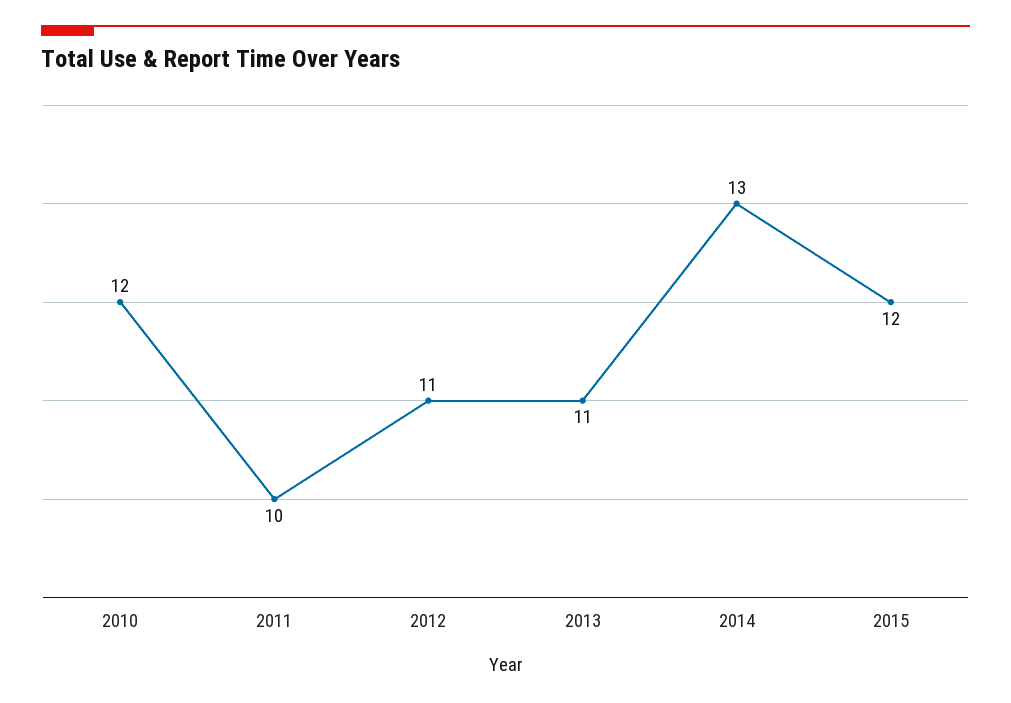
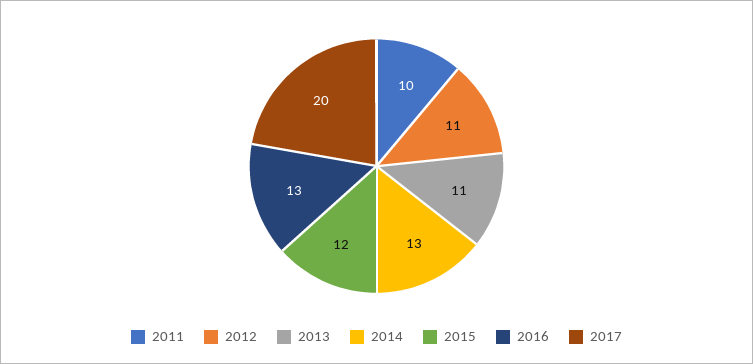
2010: 12 -> none
2016: none -> 13
2017: none -> 20

